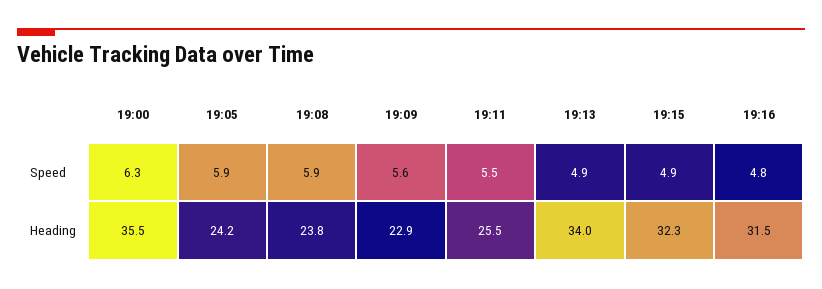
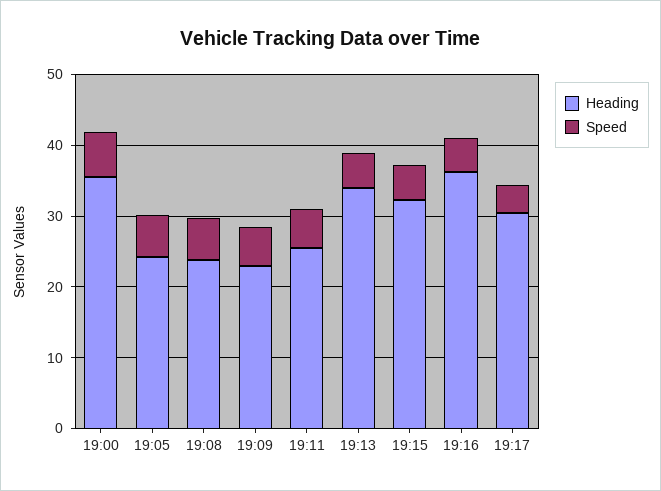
Heading, 19:16: 31.5 -> 36
Heading, 19:17: none -> 30
Speed, 19:17: none -> 4

